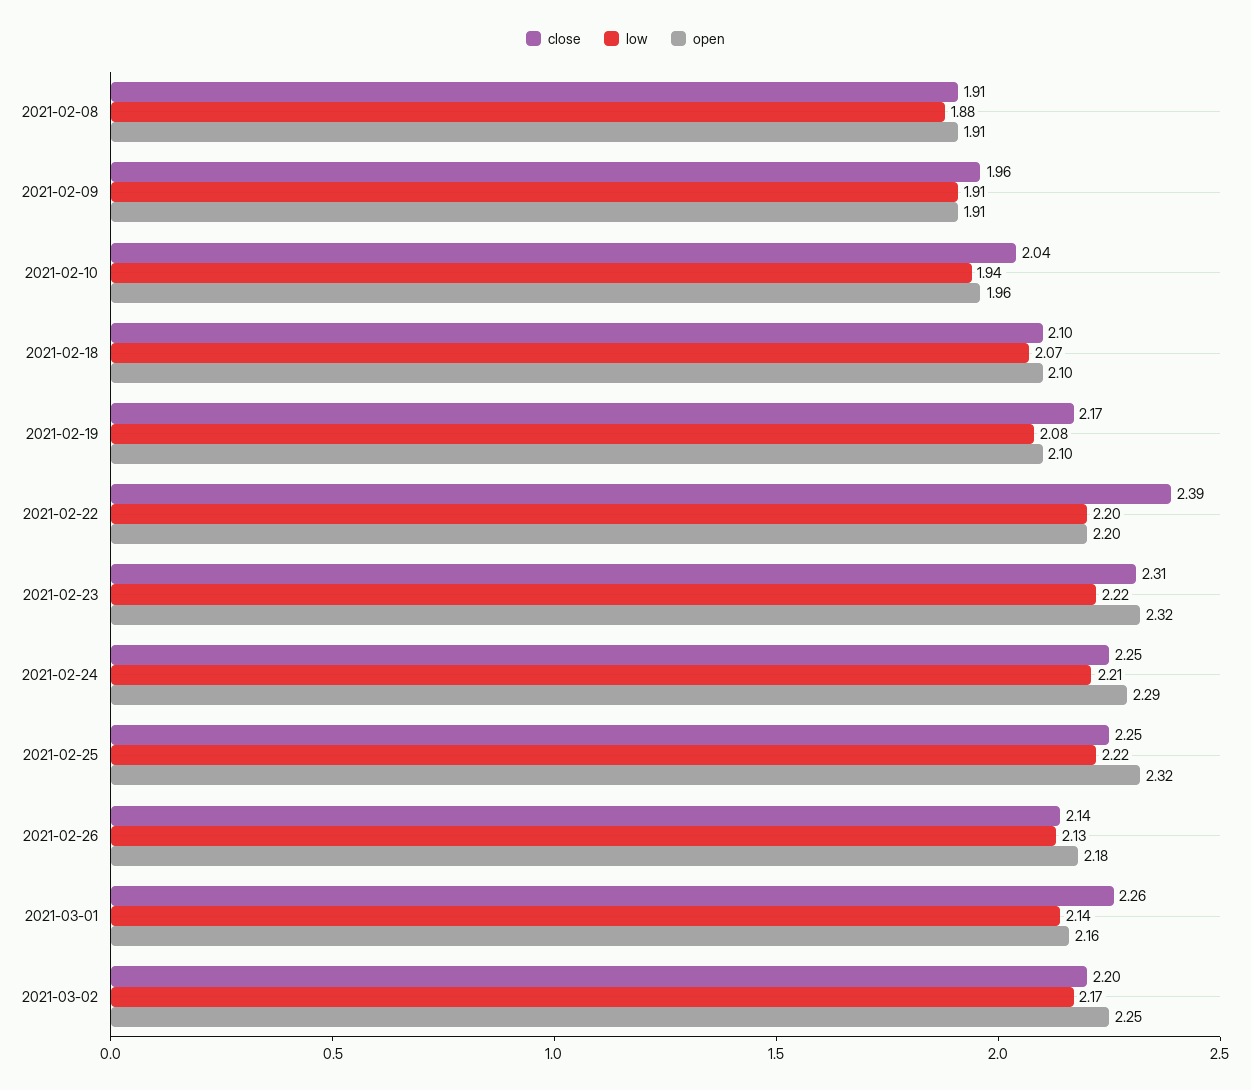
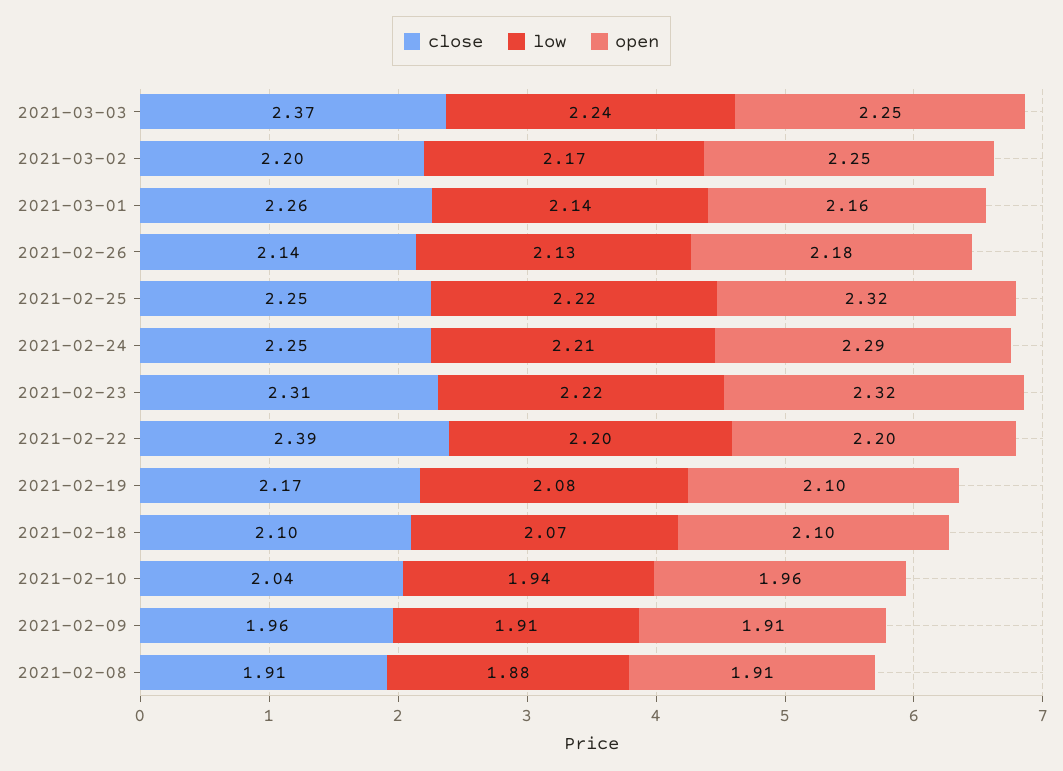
close, 2021-03-03: none -> 2.37
low, 2021-03-03: none -> 2.24
open, 2021-03-03: none -> 2.25

